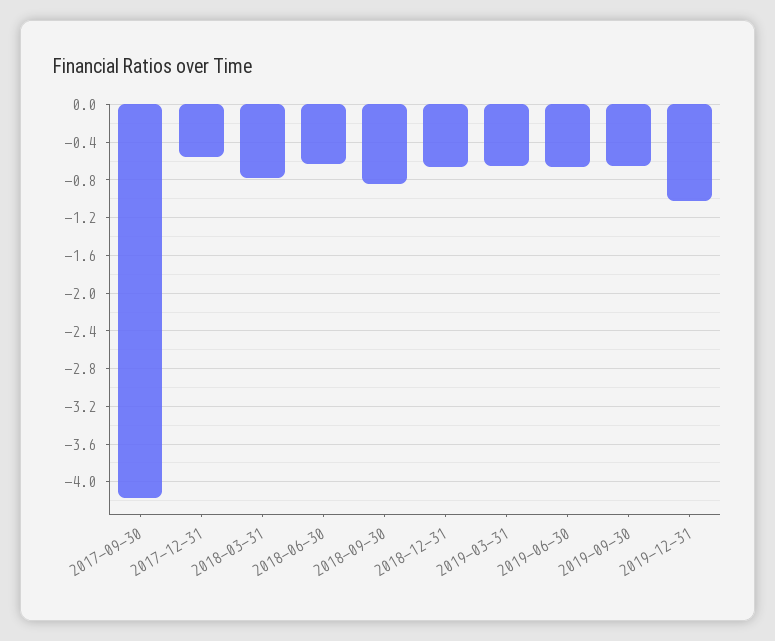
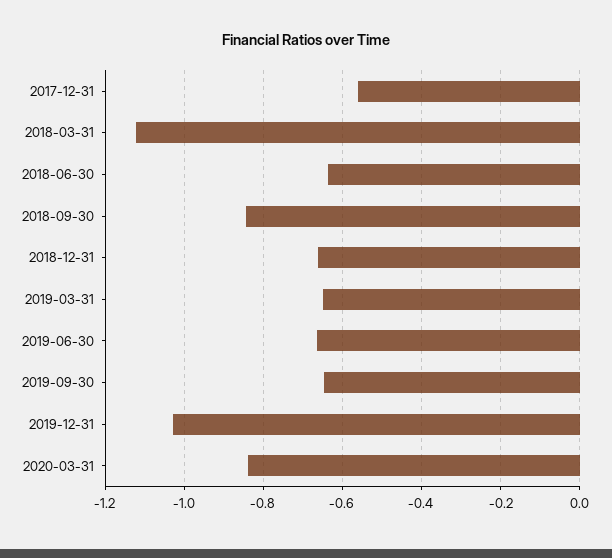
2017-09-30: -4.2 -> none
2018-03-31: -0.8 -> -1.12
2020-03-31: none -> -0.84

